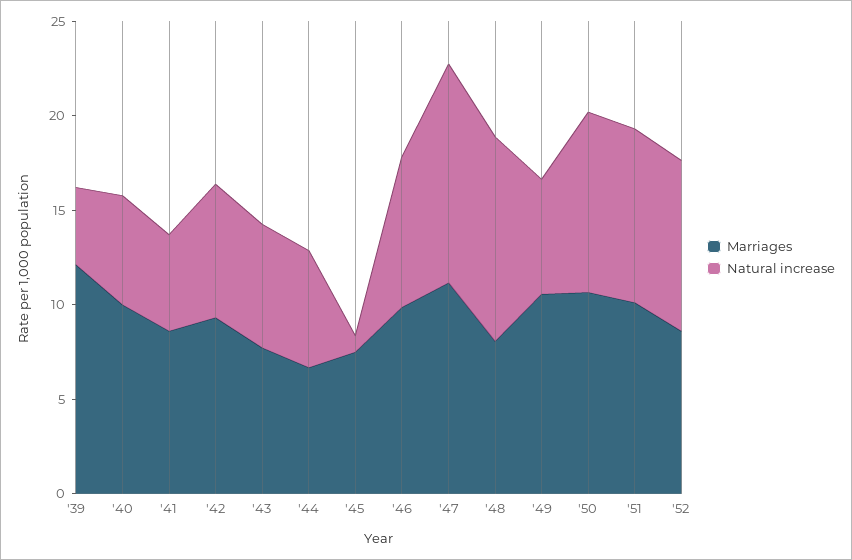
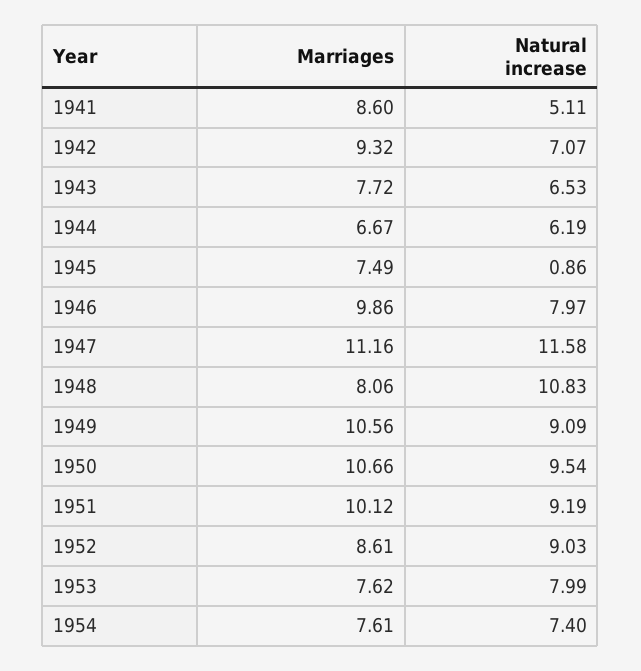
Marriages, '39: 12 -> none
Natural increase, '39: 4 -> none
Marriages, '40: 10 -> none
Natural increase, '40: 6 -> none
Natural increase, '49: 6 -> 9.09
Marriages, 1953: none -> 7.62
Natural increase, 1953: none -> 7.99
Marriages, 1954: none -> 7.61
Natural increase, 1954: none -> 7.4

